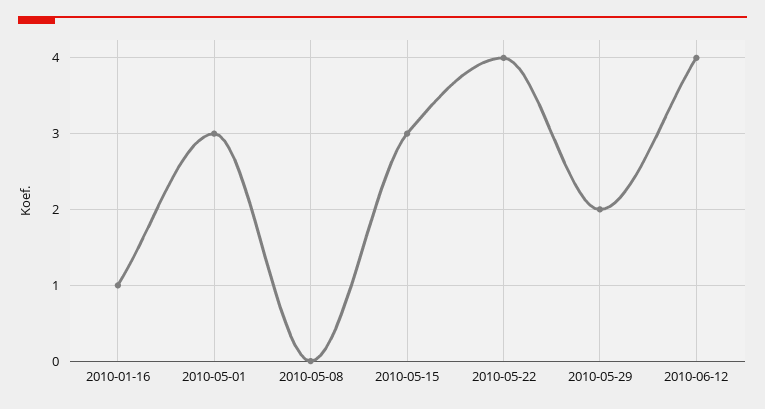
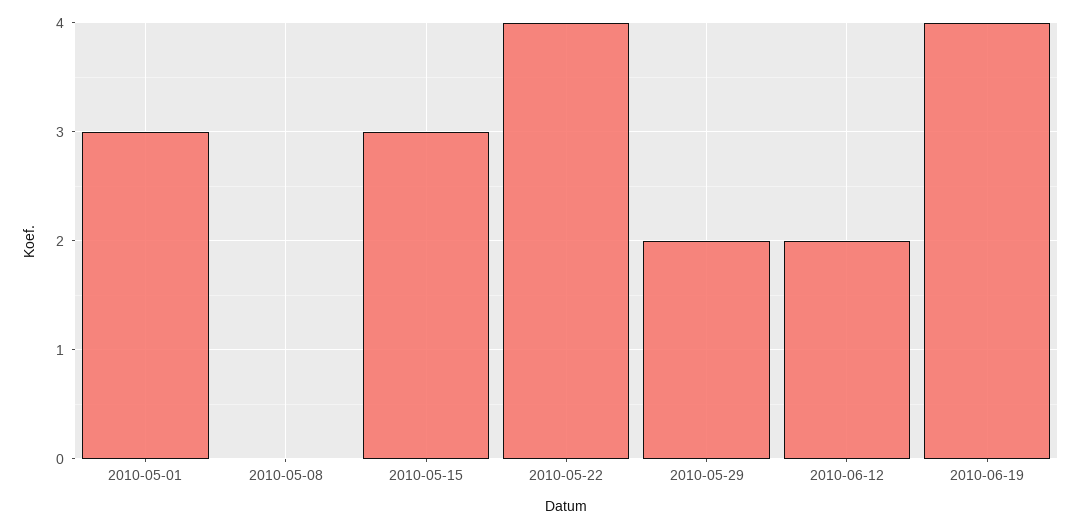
2010-01-16: 1 -> none
2010-06-12: 4 -> 2
2010-06-19: none -> 4

